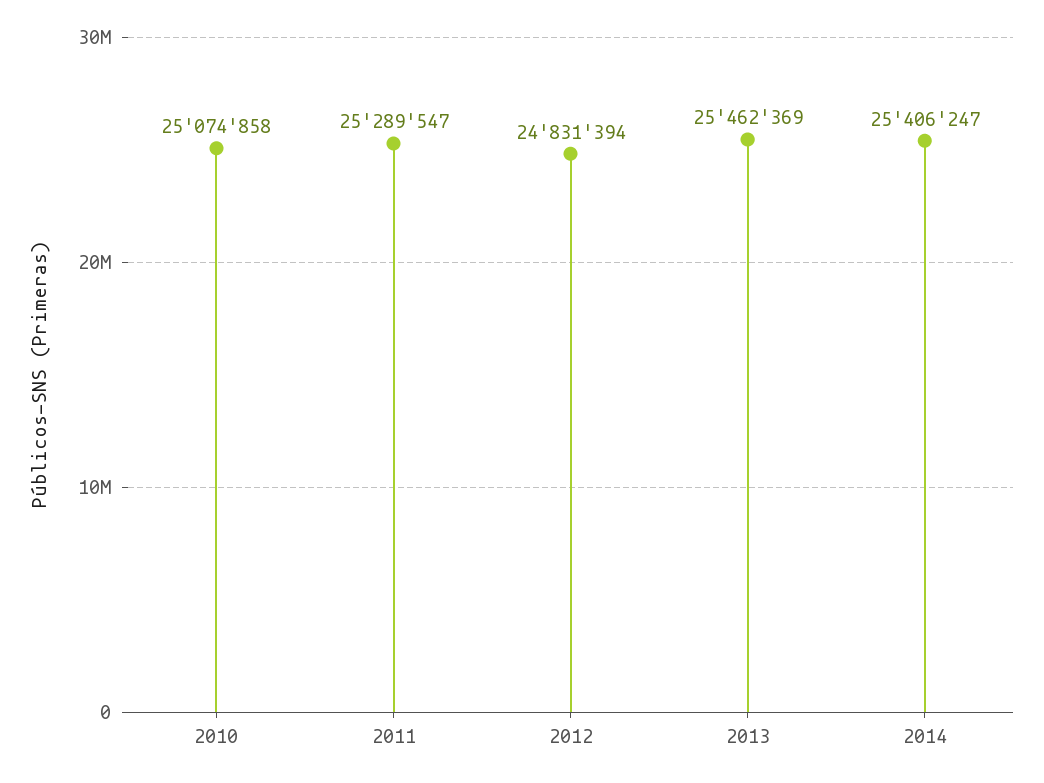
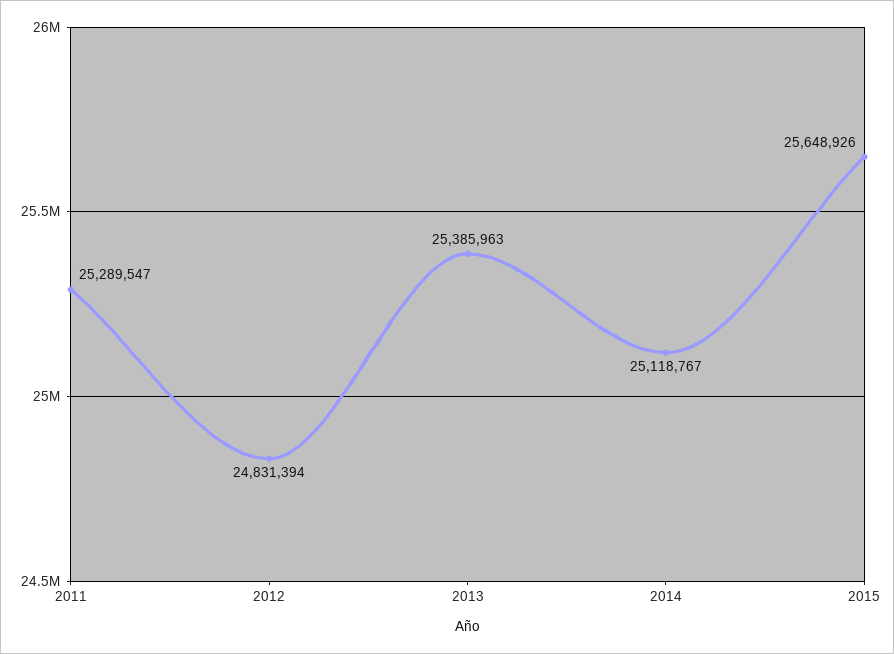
2010: 25074858 -> none
2013: 25462369 -> 25385963
2014: 25406247 -> 25118767
2015: none -> 25648926

